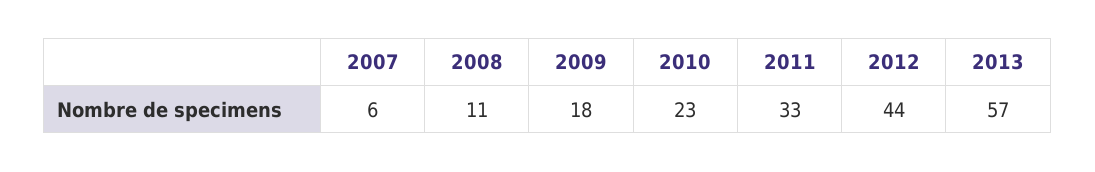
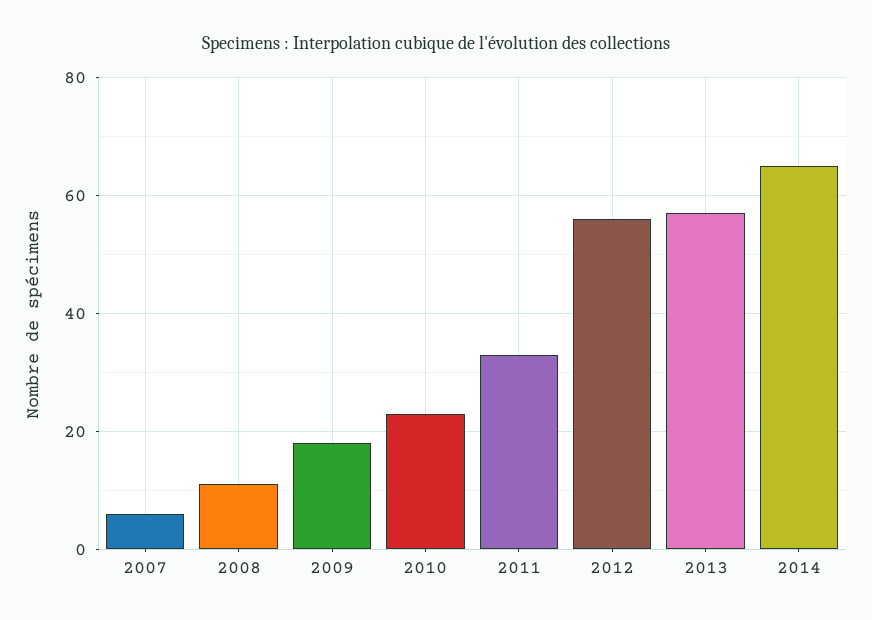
2012: 44 -> 55
2014: none -> 65

